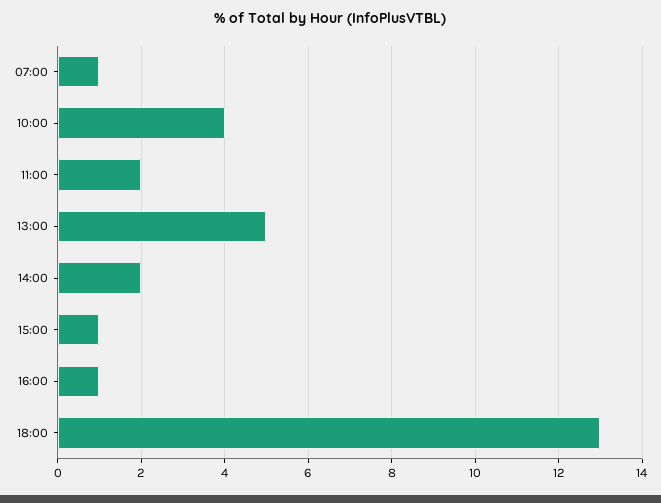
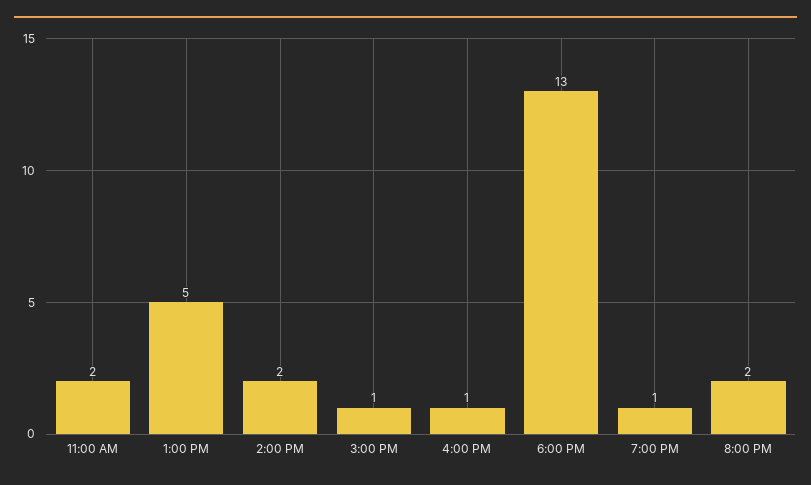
07:00: 1 -> none
10:00: 4 -> none
7:00 PM: none -> 1
8:00 PM: none -> 2

